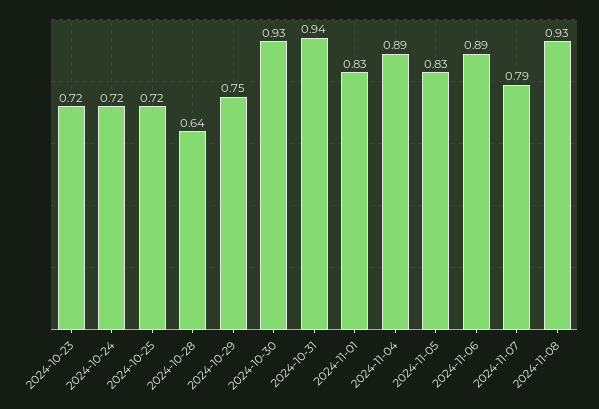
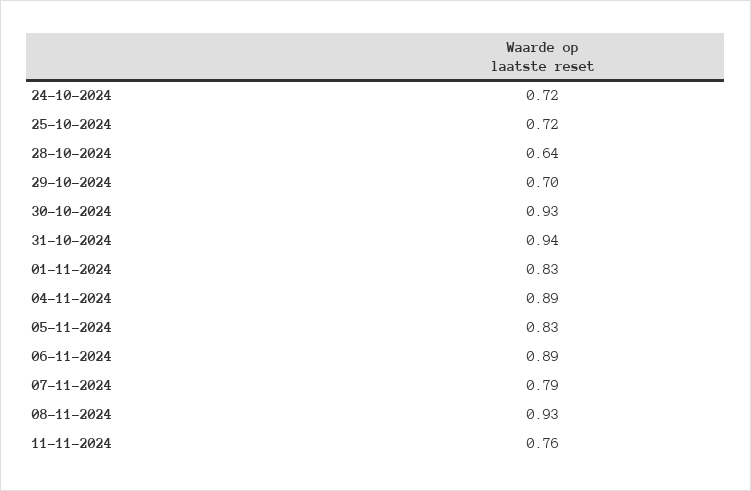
2024-10-23: 0.72 -> none
2024-10-29: 0.75 -> 0.7
11-11-2024: none -> 0.76

